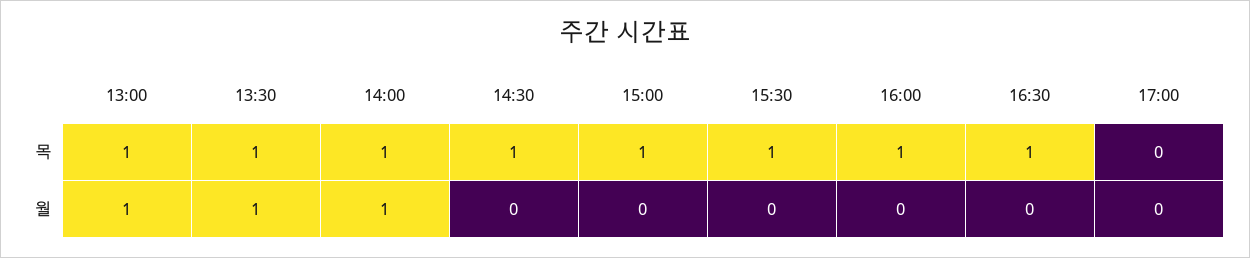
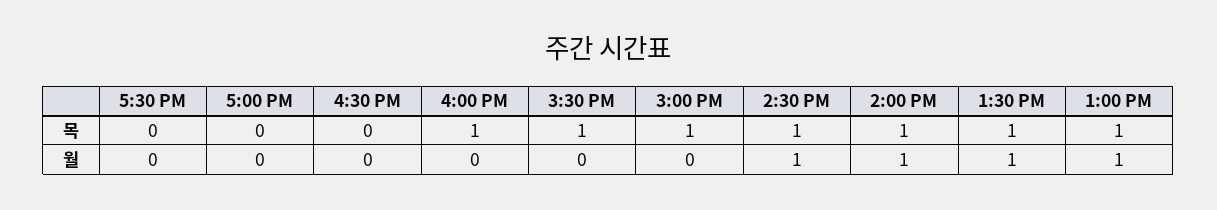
16:30, 목: 1 -> 0
14:30, 월: 0 -> 1
5:30 PM, 목: none -> 0
5:30 PM, 월: none -> 0

